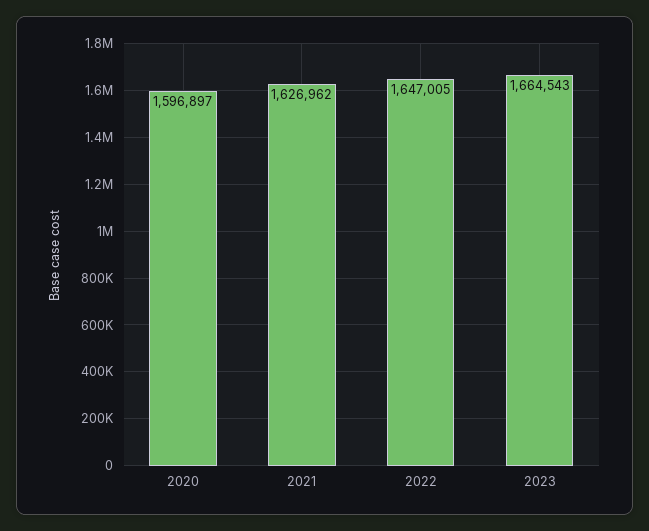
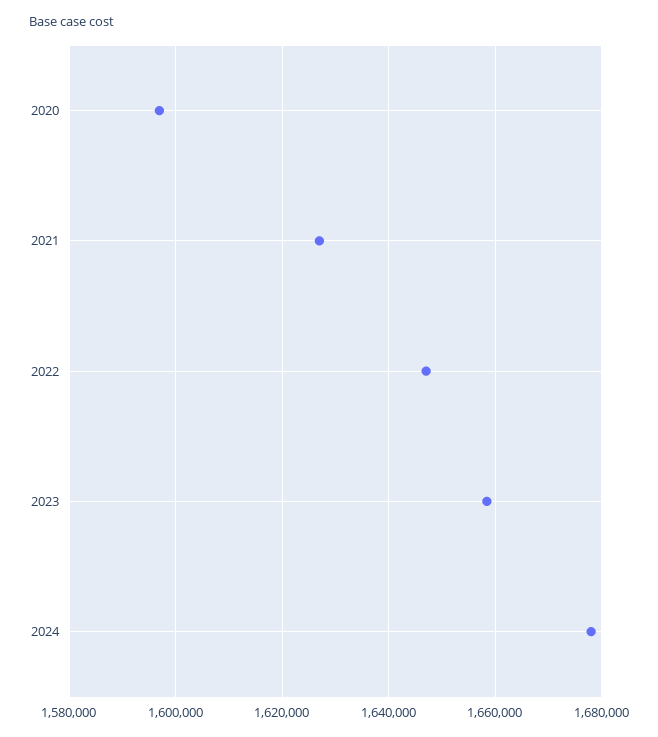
2023: 1664543 -> 1658000
2024: none -> 1678000

